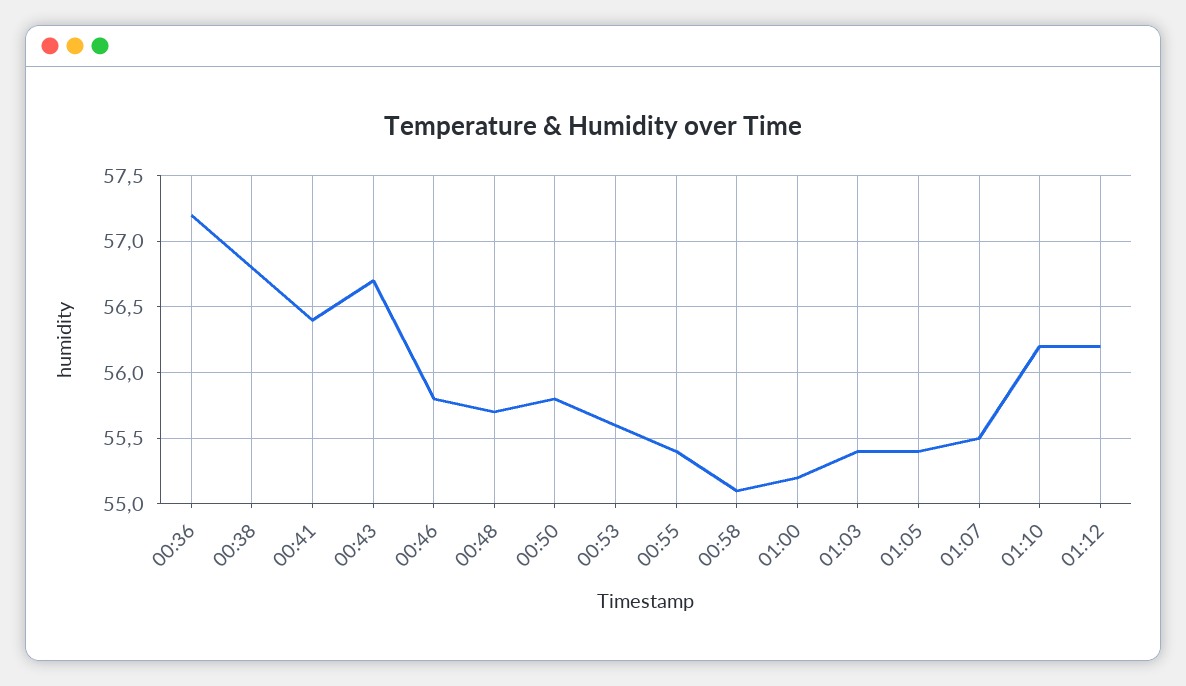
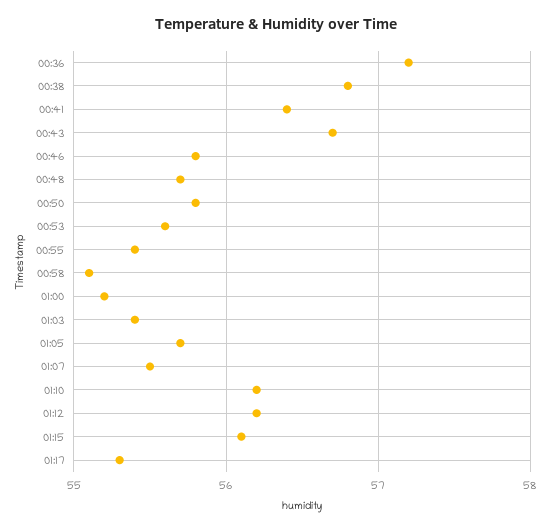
01:05: 55.4 -> 55.7
01:15: none -> 56.1
01:17: none -> 55.3

